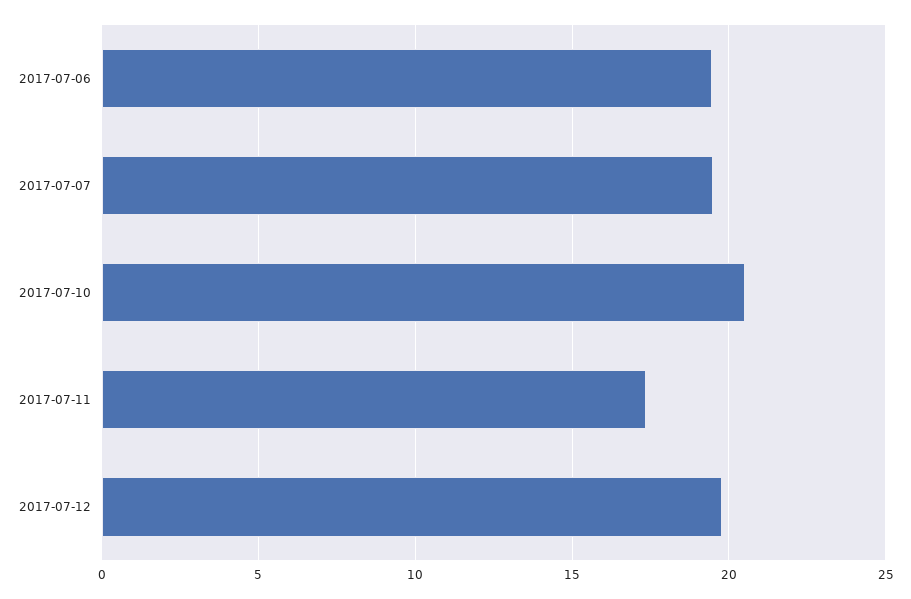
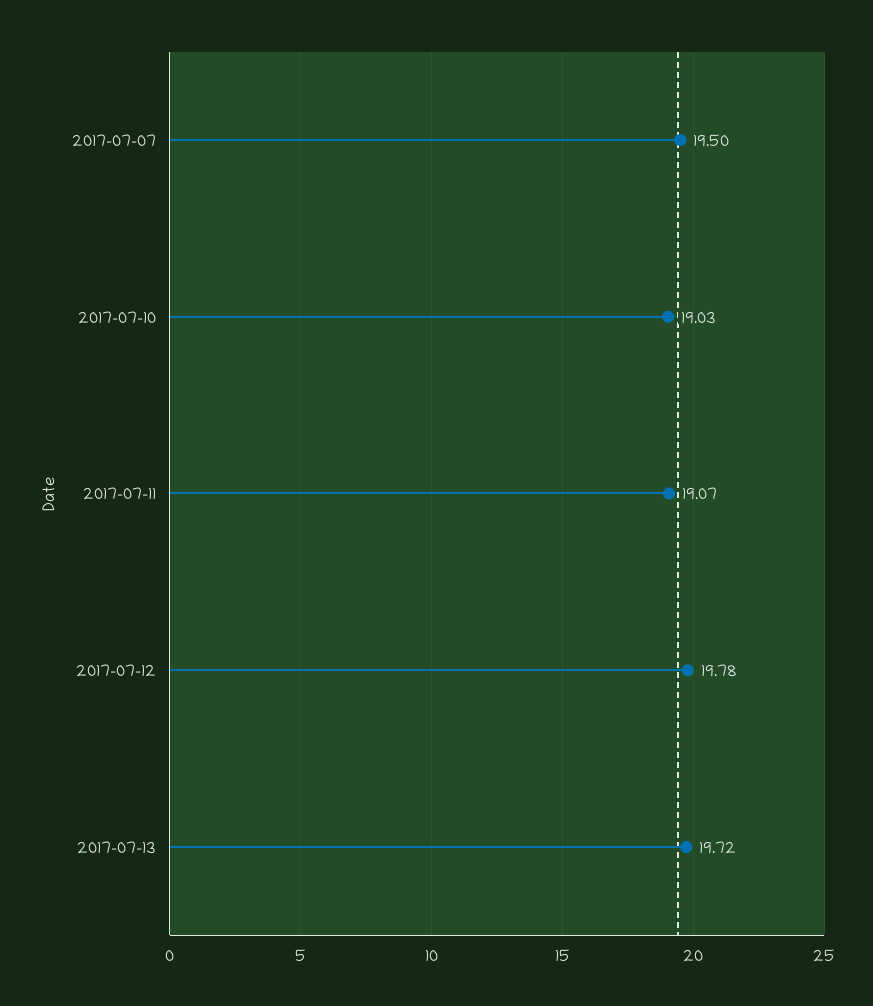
2017-07-06: 19.5 -> none
2017-07-10: 20.5 -> 19.03
2017-07-11: 17.5 -> 19.07
2017-07-13: none -> 19.72

